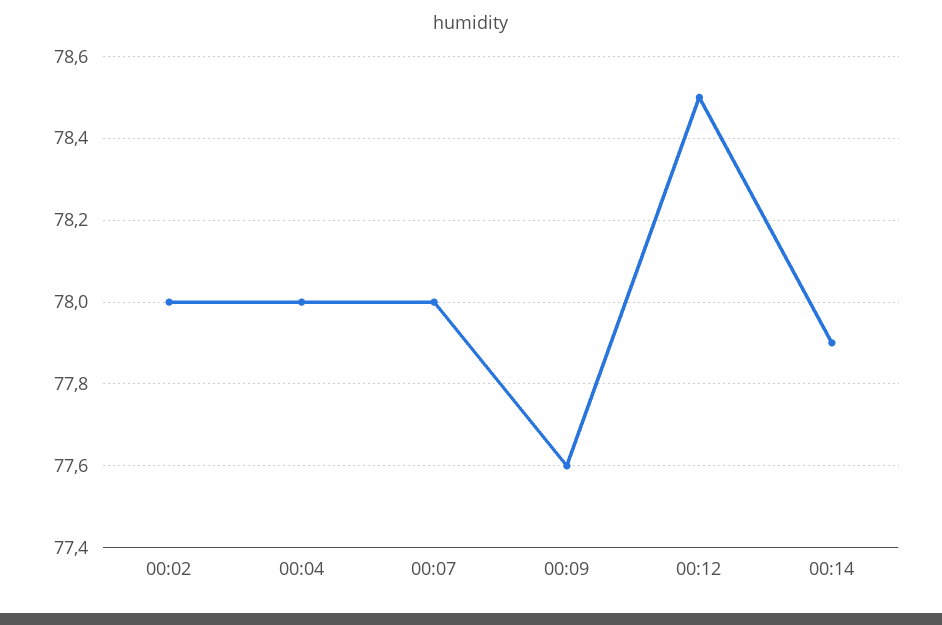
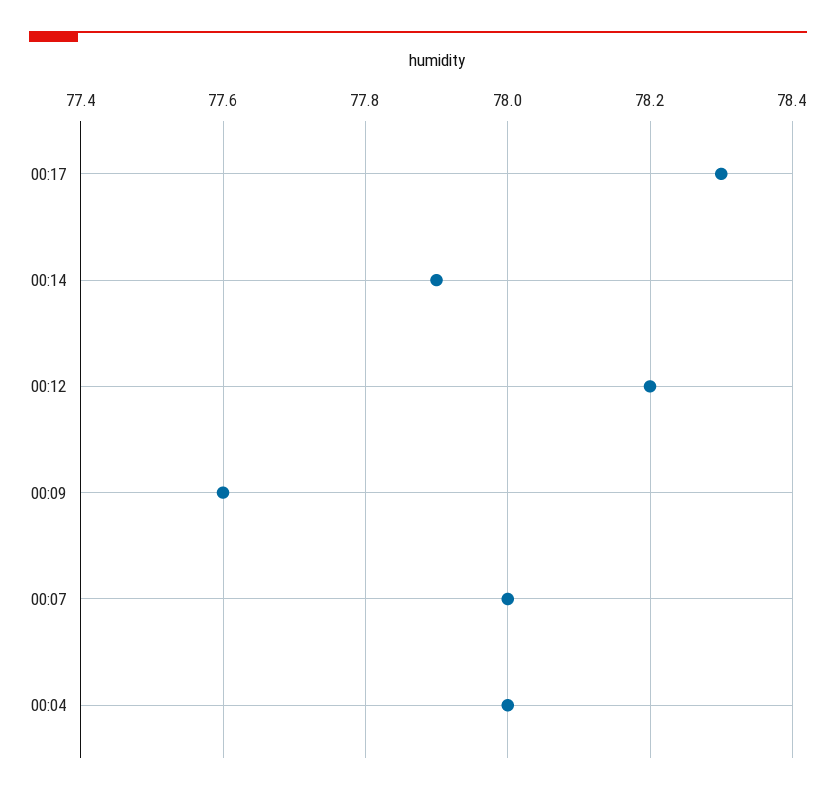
00:02: 78 -> none
00:12: 78.5 -> 78.2
00:17: none -> 78.3

